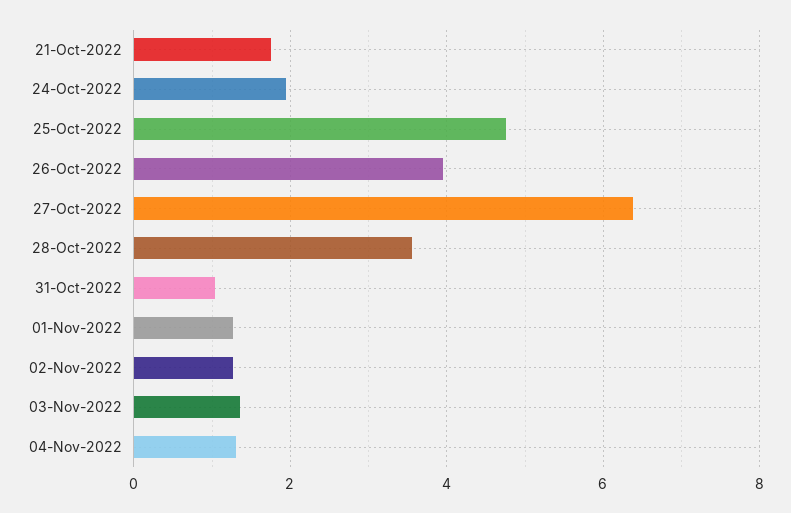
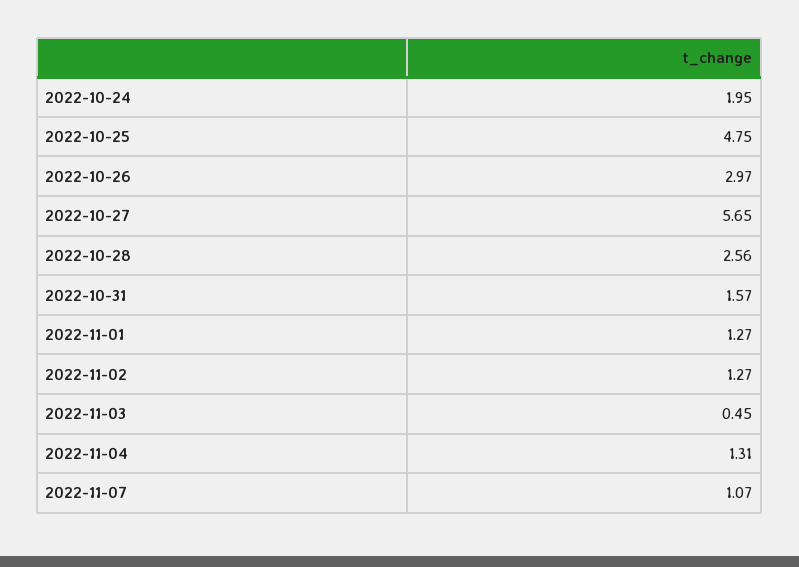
21-Oct-2022: 1.8 -> none
26-Oct-2022: 4 -> 2.97
27-Oct-2022: 6.4 -> 5.65
28-Oct-2022: 3.6 -> 2.56
31-Oct-2022: 1 -> 1.57
03-Nov-2022: 1.4 -> 0.45
2022-11-07: none -> 1.07

